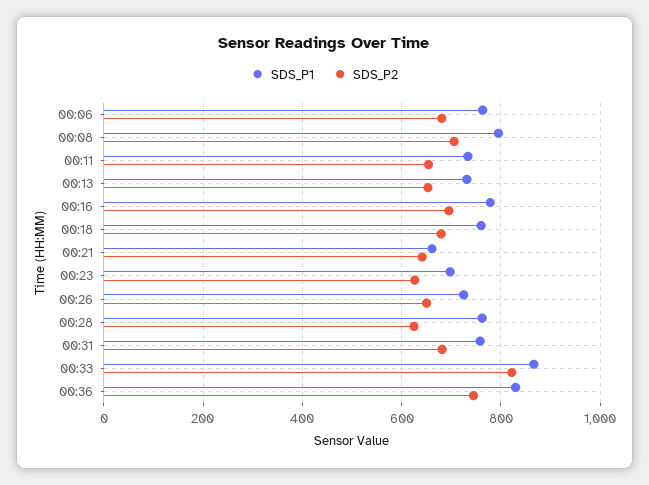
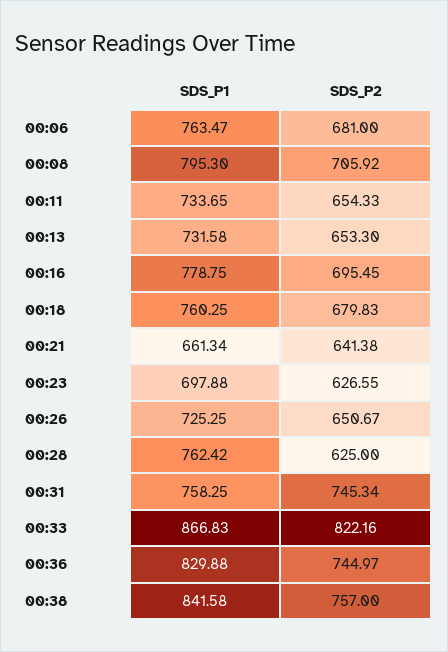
SDS_P2, 00:31: 680 -> 745.34
SDS_P1, 00:38: none -> 841.58
SDS_P2, 00:38: none -> 757

